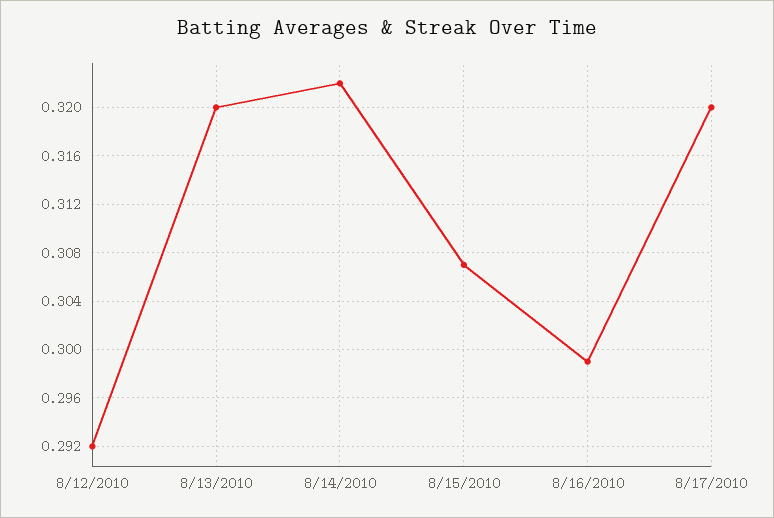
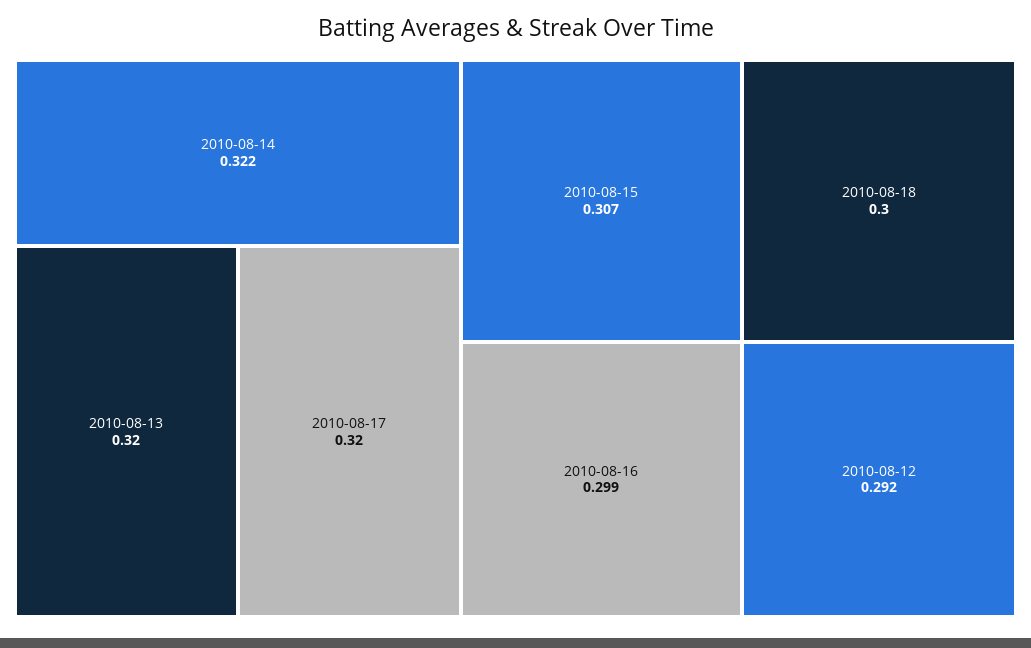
2010-08-18: none -> 0.3

